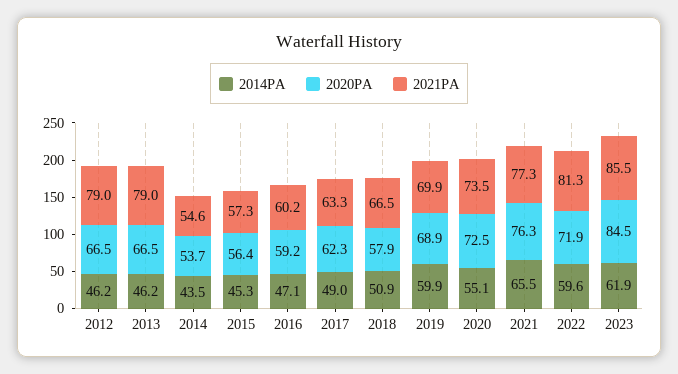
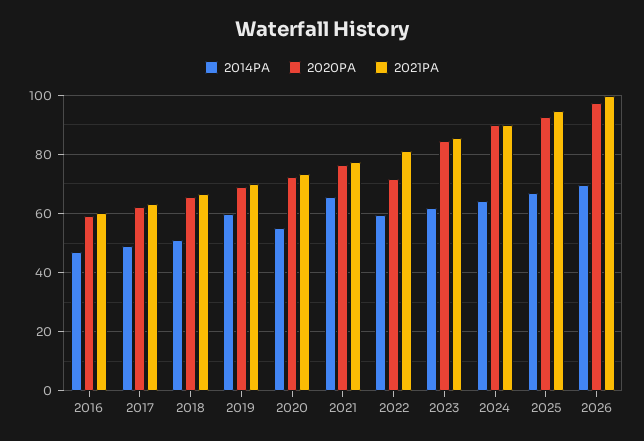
2014PA, 2012: 46.2 -> none
2020PA, 2012: 66.5 -> none
2021PA, 2012: 79 -> none
2014PA, 2013: 46.2 -> none
2020PA, 2013: 66.5 -> none
2021PA, 2013: 79 -> none
2014PA, 2014: 43.5 -> none
2020PA, 2014: 53.7 -> none
2021PA, 2014: 54.6 -> none
2014PA, 2015: 45.3 -> none
2020PA, 2015: 56.4 -> none
2021PA, 2015: 57.3 -> none
2020PA, 2018: 57.9 -> 65
2014PA, 2024: none -> 65
2020PA, 2024: none -> 90
2021PA, 2024: none -> 90
2014PA, 2025: none -> 67.5
2020PA, 2025: none -> 92.5
2021PA, 2025: none -> 95
2014PA, 2026: none -> 70
2020PA, 2026: none -> 97.5
2021PA, 2026: none -> 100

